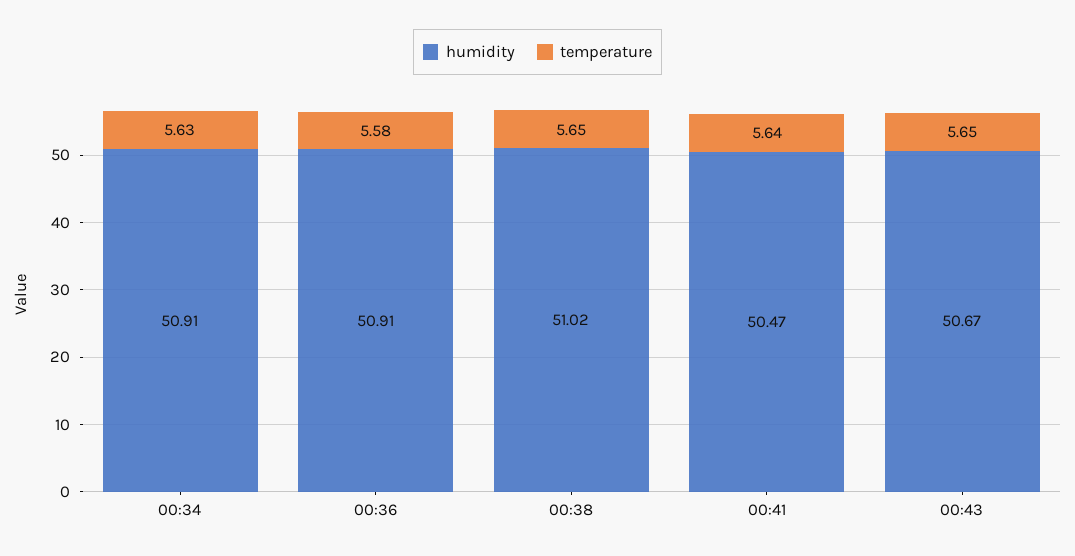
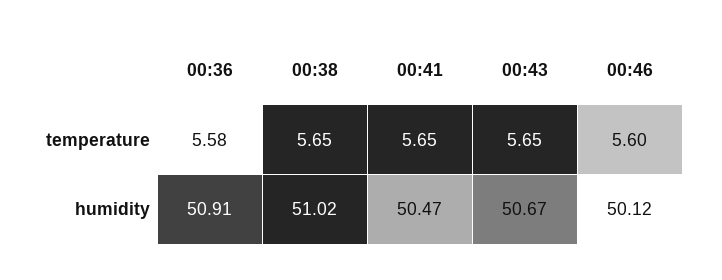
humidity, 00:34: 50.91 -> none
temperature, 00:34: 5.63 -> none
temperature, 00:41: 5.64 -> 5.65
temperature, 00:46: none -> 5.6
humidity, 00:46: none -> 50.12

